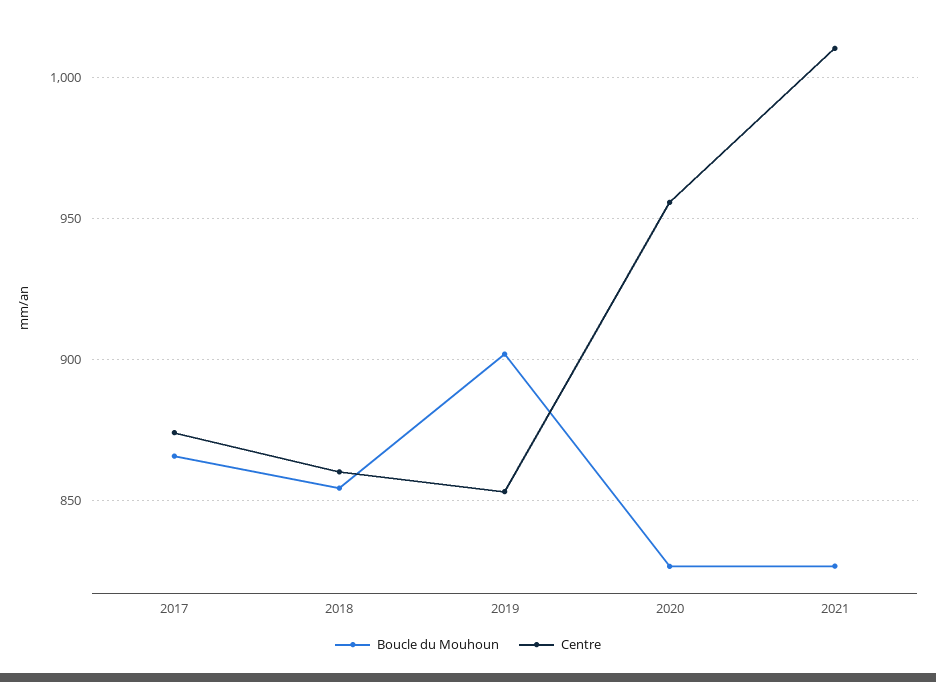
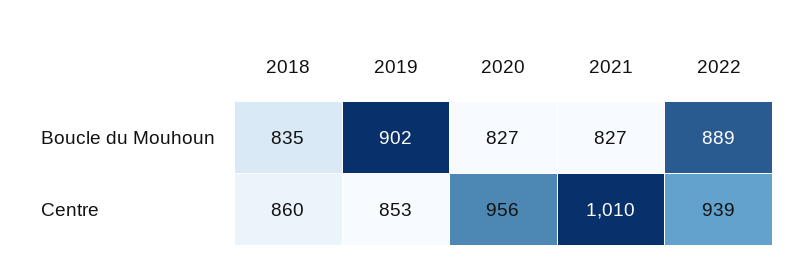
Boucle du Mouhoun, 2017: 865 -> none
Centre, 2017: 875 -> none
Boucle du Mouhoun, 2018: 855 -> 835
Boucle du Mouhoun, 2022: none -> 889
Centre, 2022: none -> 939

